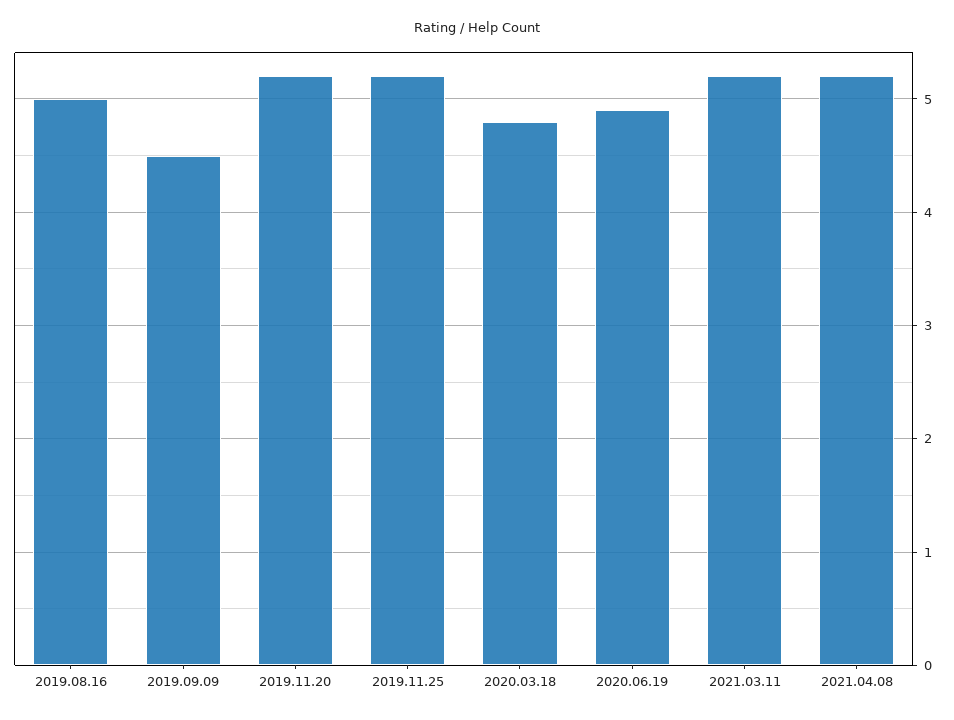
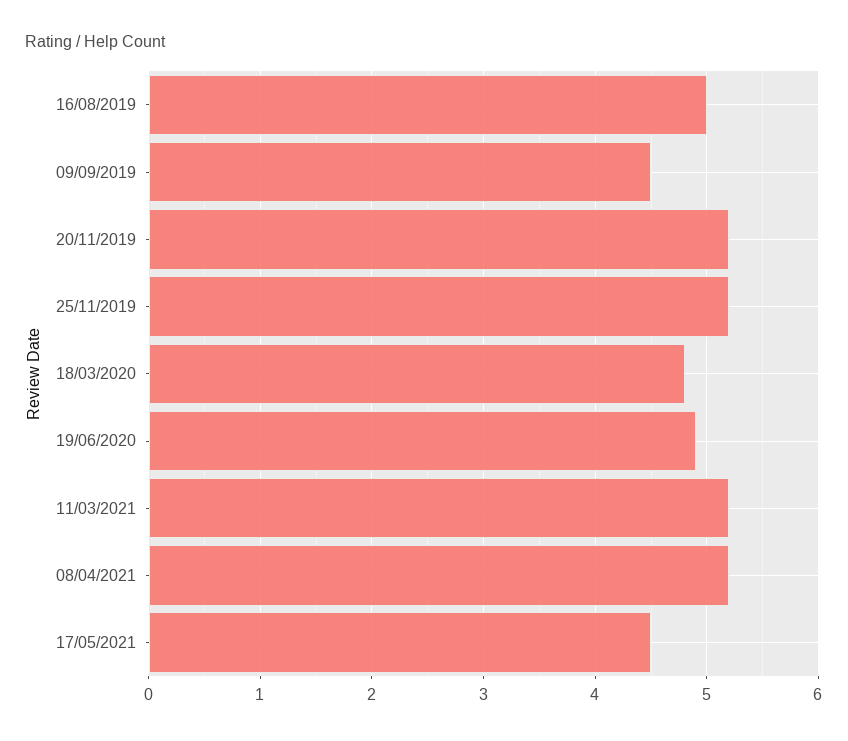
17/05/2021: none -> 4.5

